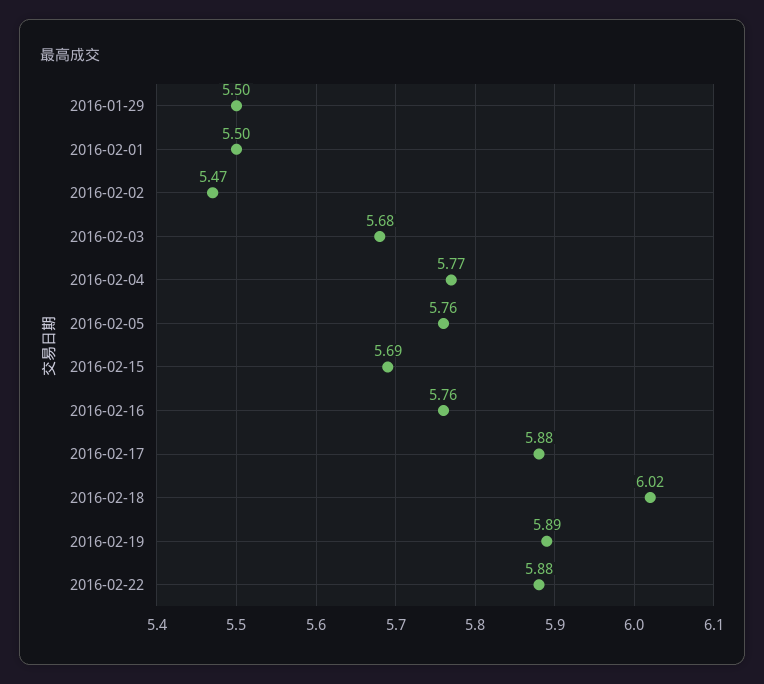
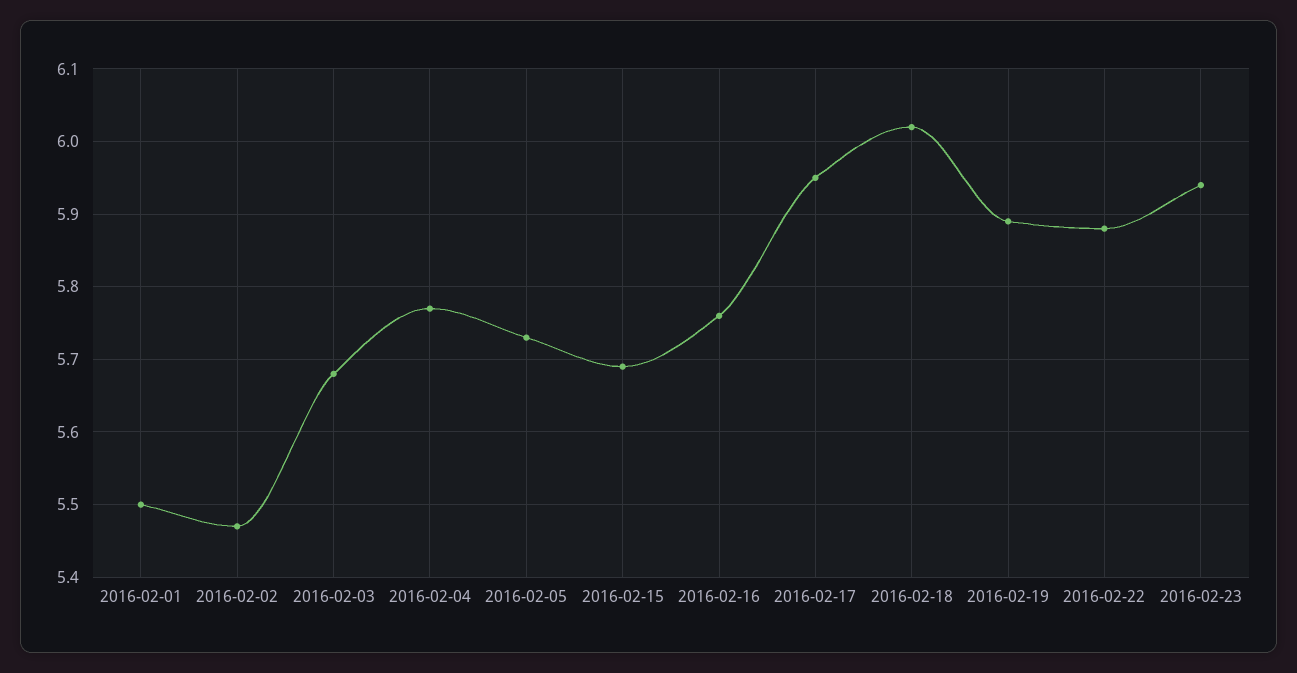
2016-01-29: 5.5 -> none
2016-02-05: 5.76 -> 5.73
2016-02-17: 5.88 -> 5.95
2016-02-23: none -> 5.94

